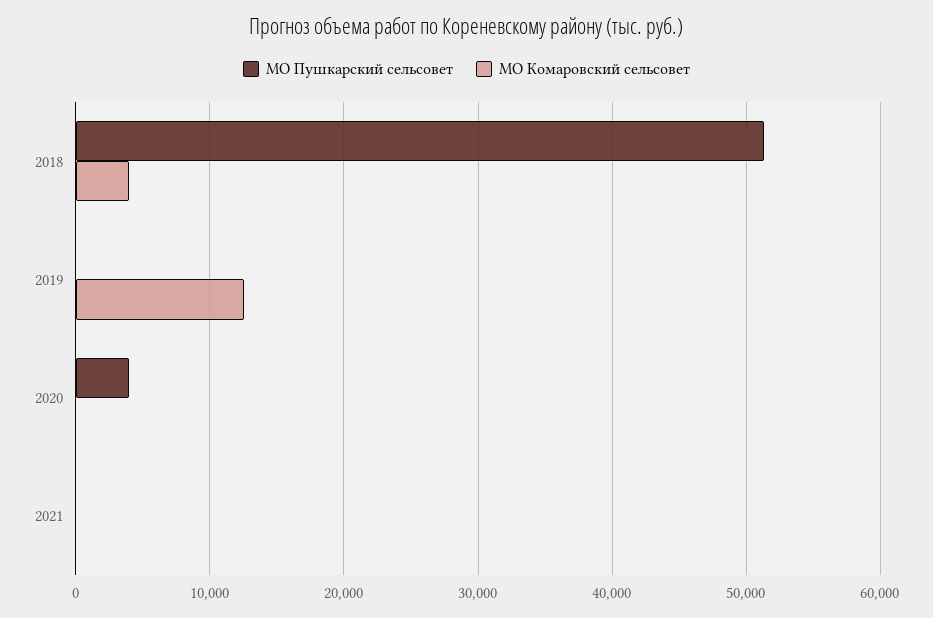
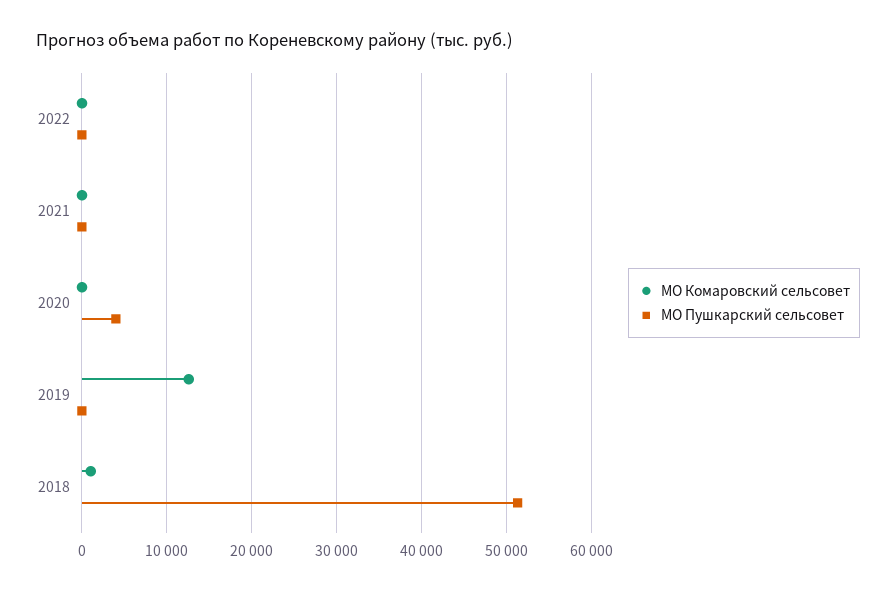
МО Комаровский сельсовет, 2018: 4000 -> 1000
МО Комаровский сельсовет, 2022: none -> 0
МО Пушкарский сельсовет, 2022: none -> 0

